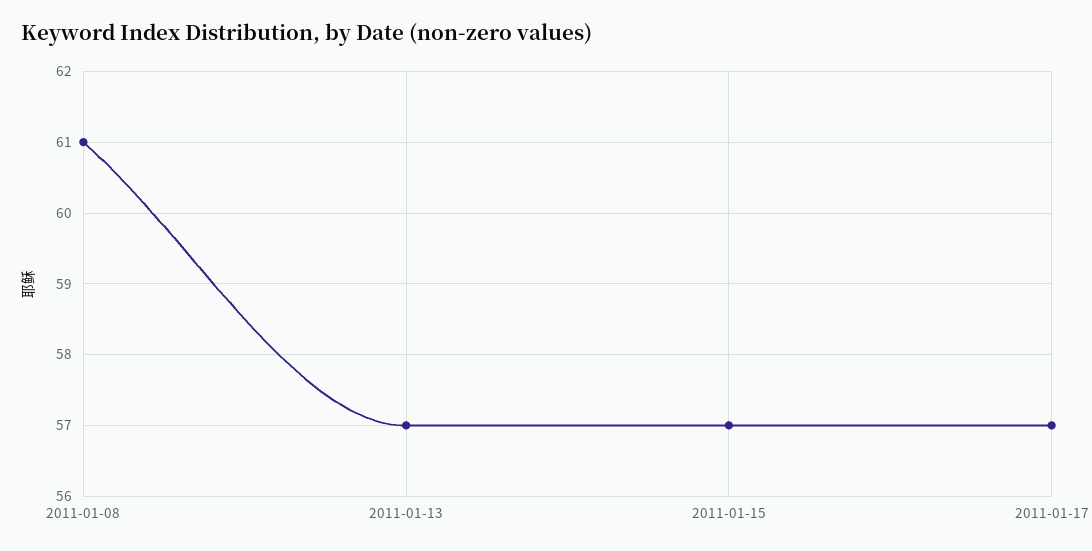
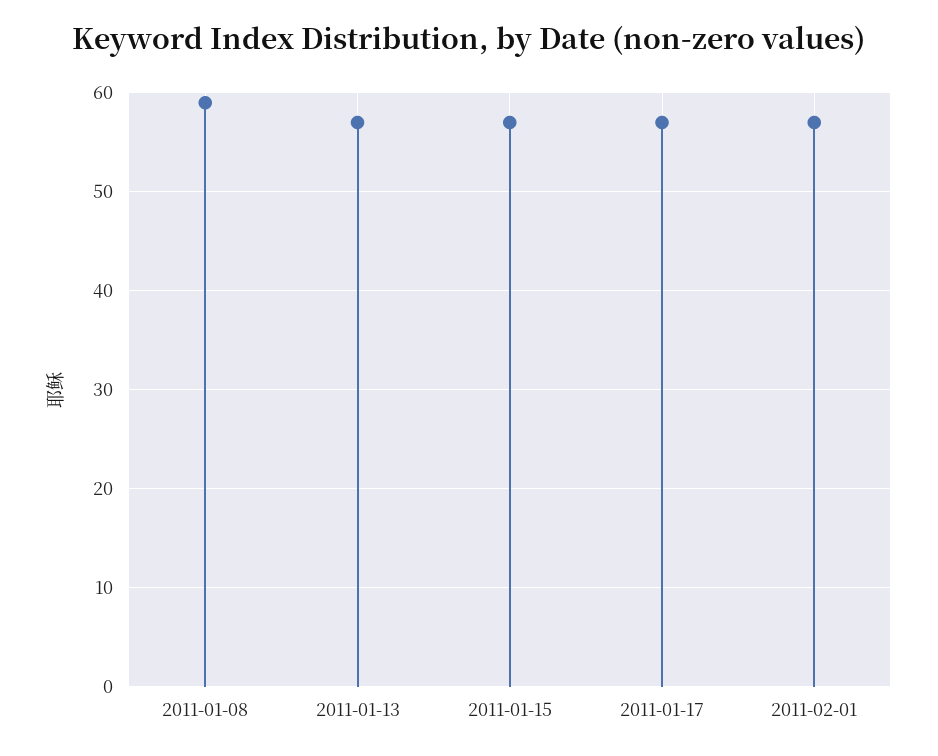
2011-01-08: 61 -> 59
2011-02-01: none -> 57

